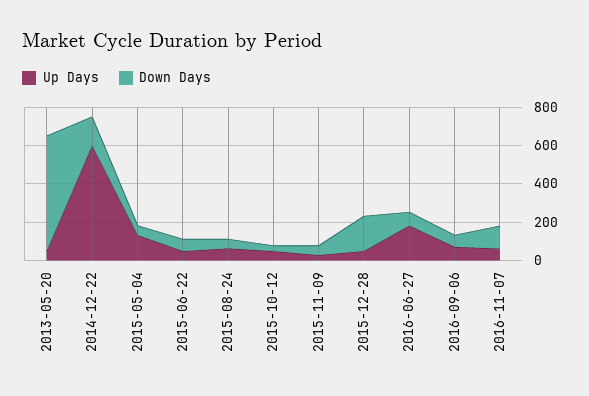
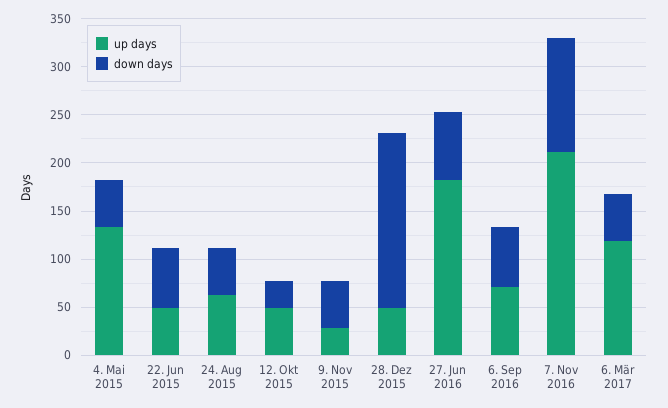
Up Days, 2013-05-20: 50 -> none
Down Days, 2013-05-20: 600 -> none
Up Days, 2014-12-22: 600 -> none
Down Days, 2014-12-22: 150 -> none
Up Days, 2016-11-07: 50 -> 210
Up Days, 6. Mär 2017: none -> 120
Down Days, 6. Mär 2017: none -> 50

